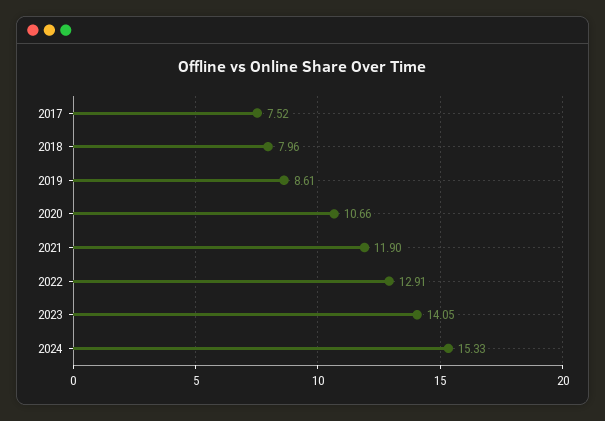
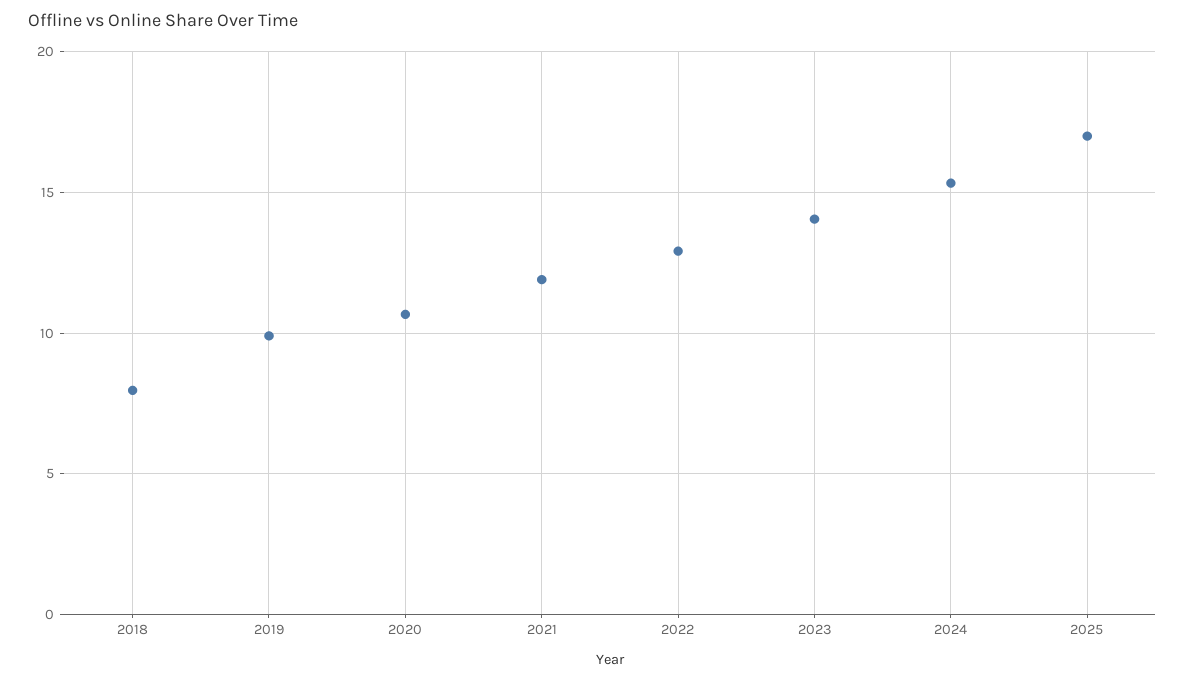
2017: 7.52 -> none
2019: 8.61 -> 10
2025: none -> 17

